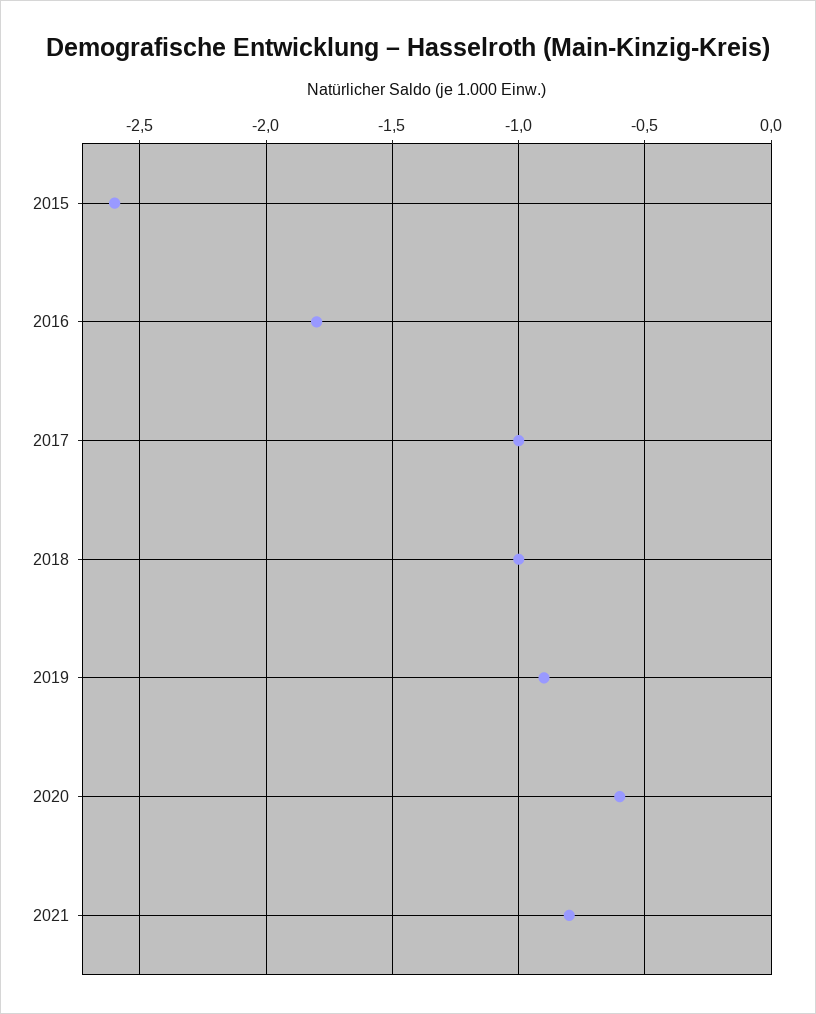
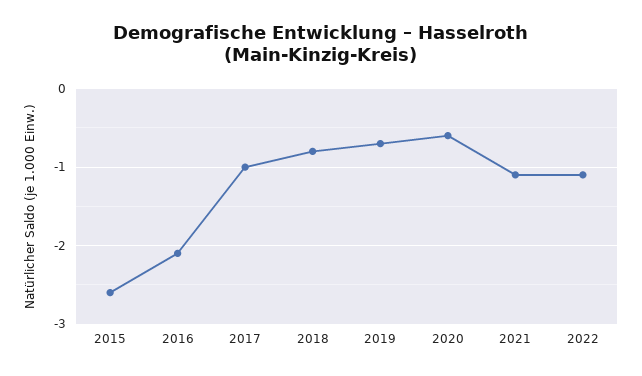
2016: -1.8 -> -2.1
2018: -1 -> -0.8
2019: -0.9 -> -0.7
2021: -0.8 -> -1.1
2022: none -> -1.1

